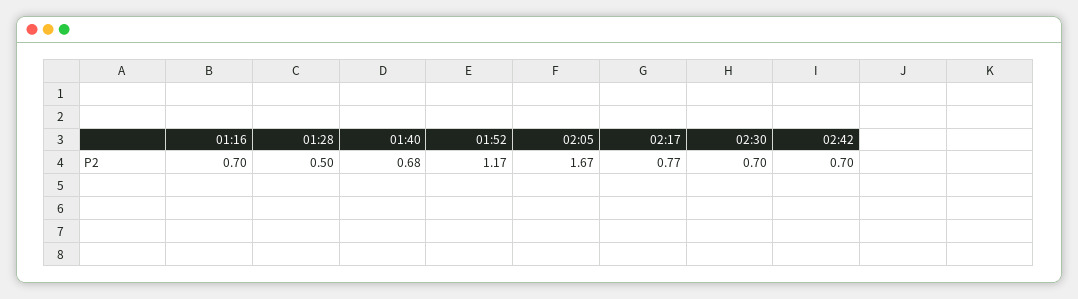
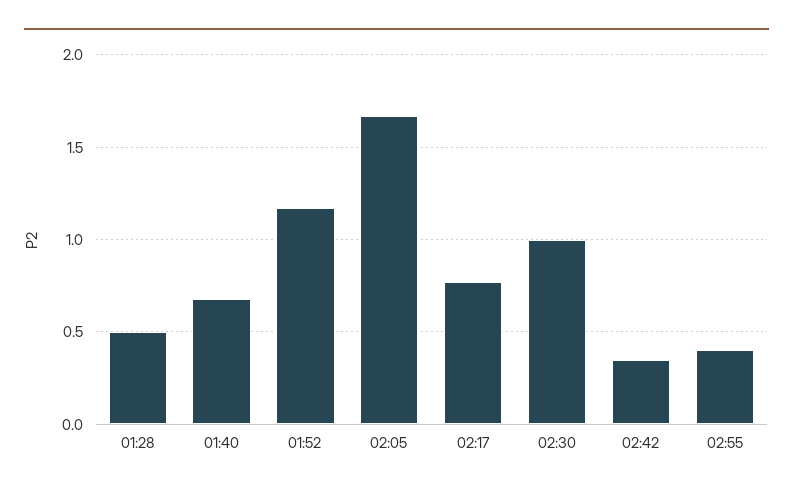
01:16: 0.7 -> none
02:30: 0.7 -> 1
02:42: 0.7 -> 0.35
02:55: none -> 0.4

